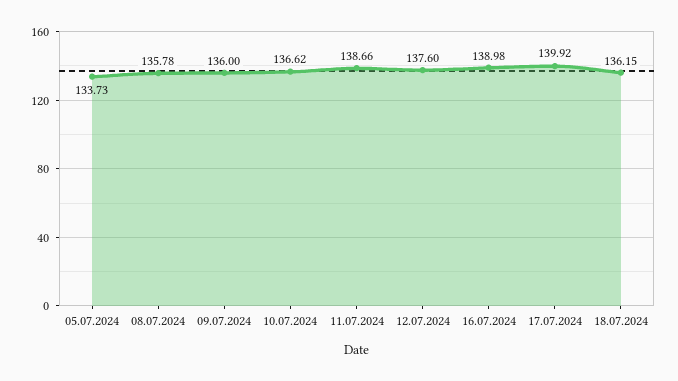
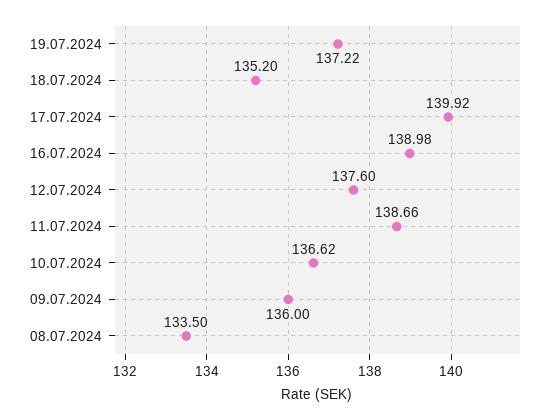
05.07.2024: 133.73 -> none
08.07.2024: 135.78 -> 133.5
18.07.2024: 136.15 -> 135.2
19.07.2024: none -> 137.22

